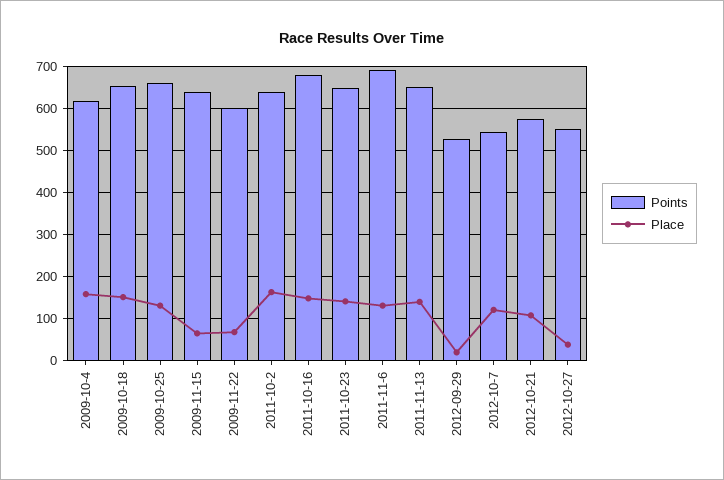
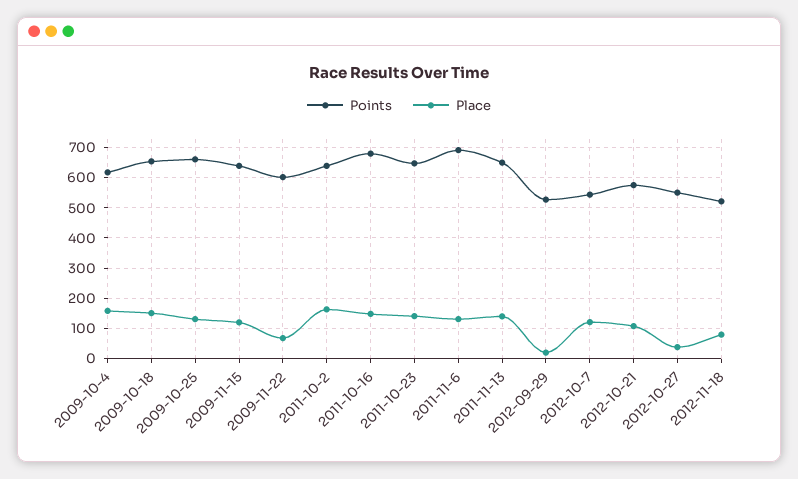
Place, 2009-11-15: 60 -> 120
Points, 2012-11-18: none -> 520
Place, 2012-11-18: none -> 80

